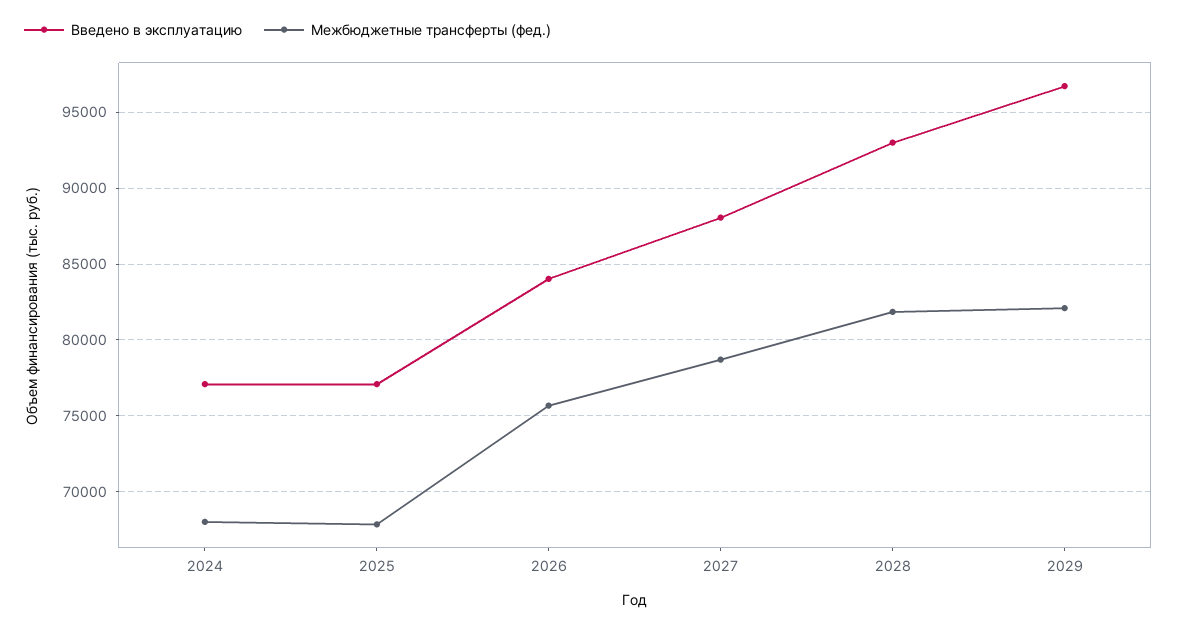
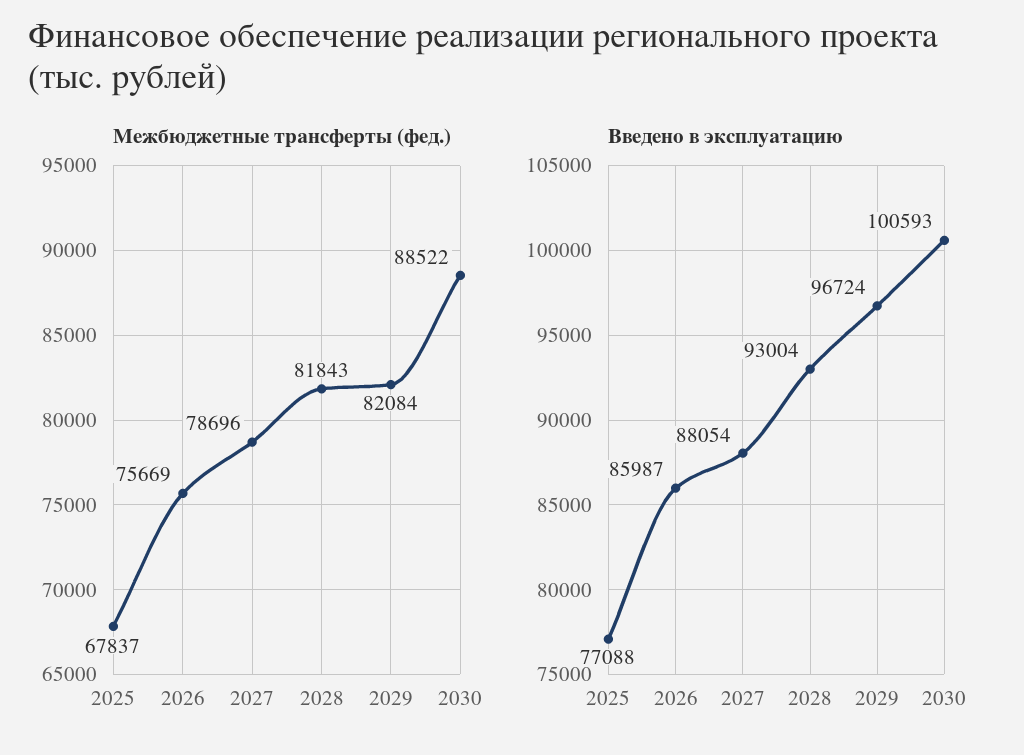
Введено в эксплуатацию, 2024: 77000 -> none
Межбюджетные трансферты (фед.), 2024: 68000 -> none
Введено в эксплуатацию, 2026: 84000 -> 85987
Межбюджетные трансферты (фед.), 2030: none -> 88522
Введено в эксплуатацию, 2030: none -> 100593

